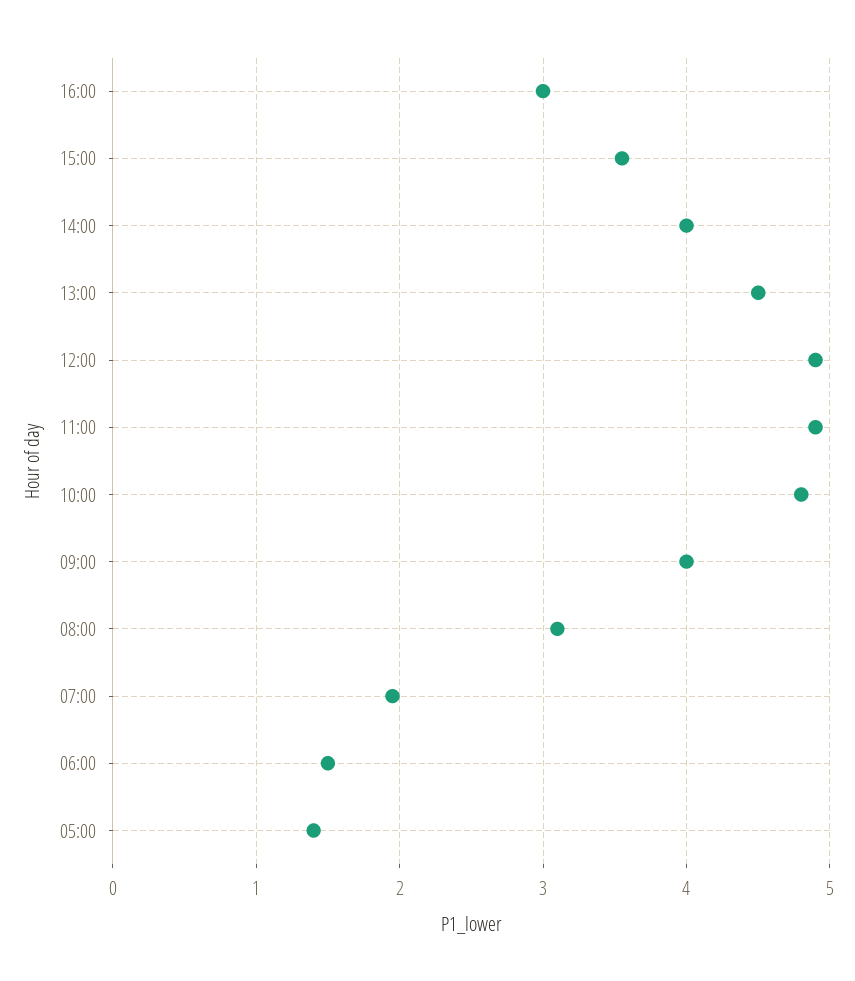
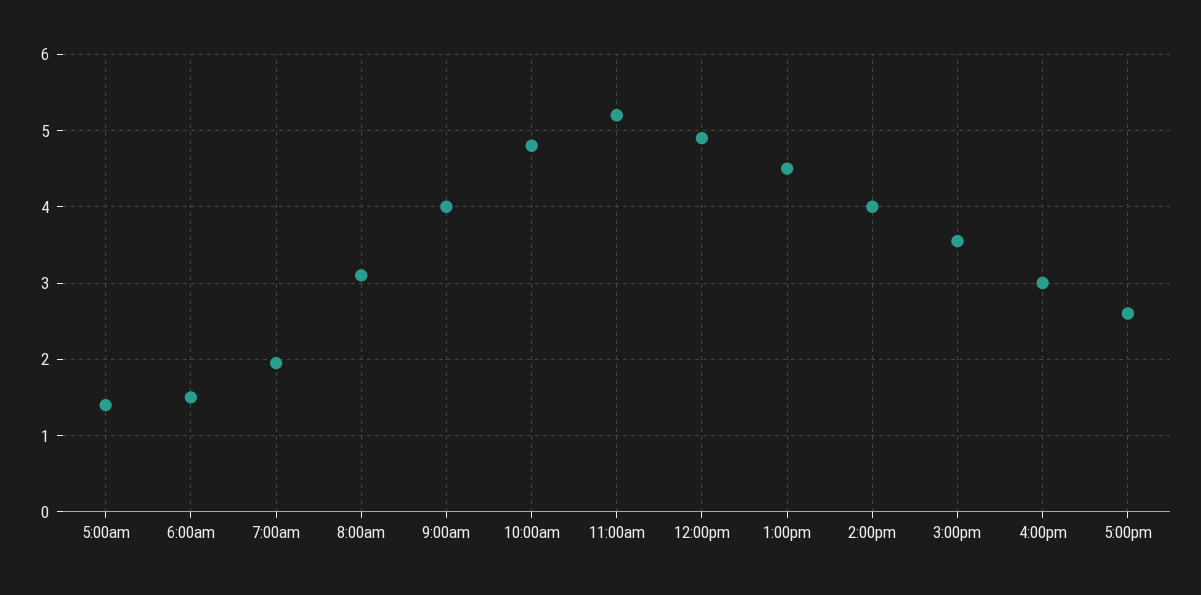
11:00: 4.9 -> 5.2
5:00pm: none -> 2.6

